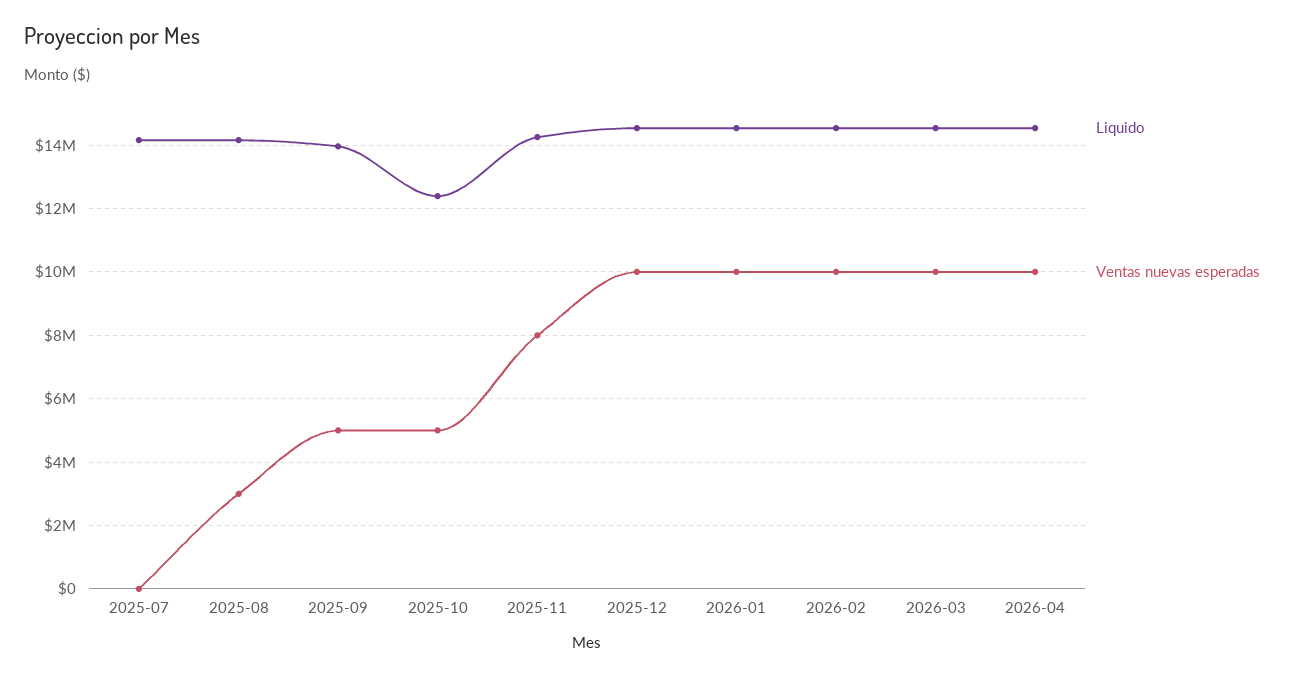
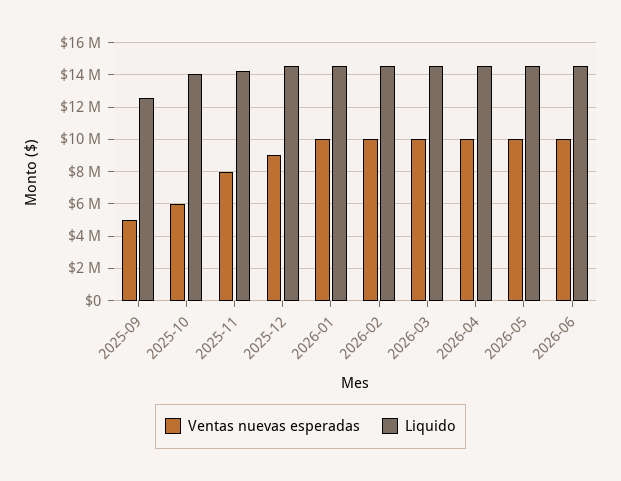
Liquido, 2025-07: 14200000 -> none
Ventas nuevas esperadas, 2025-07: 0 -> none
Liquido, 2025-08: 14200000 -> none
Ventas nuevas esperadas, 2025-08: 3000000 -> none
Liquido, 2025-09: 14000000 -> 12500000
Liquido, 2025-10: 12400000 -> 14000000
Ventas nuevas esperadas, 2025-10: 5000000 -> 6000000
Ventas nuevas esperadas, 2025-12: 10000000 -> 9000000
Ventas nuevas esperadas, 2026-05: none -> 10000000
Liquido, 2026-05: none -> 14500000
Ventas nuevas esperadas, 2026-06: none -> 10000000
Liquido, 2026-06: none -> 14500000

